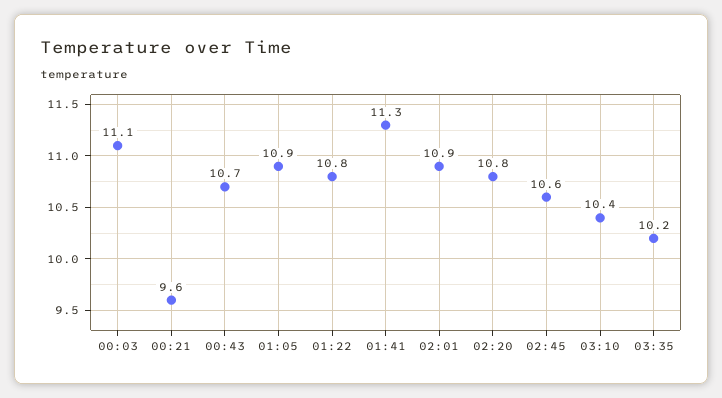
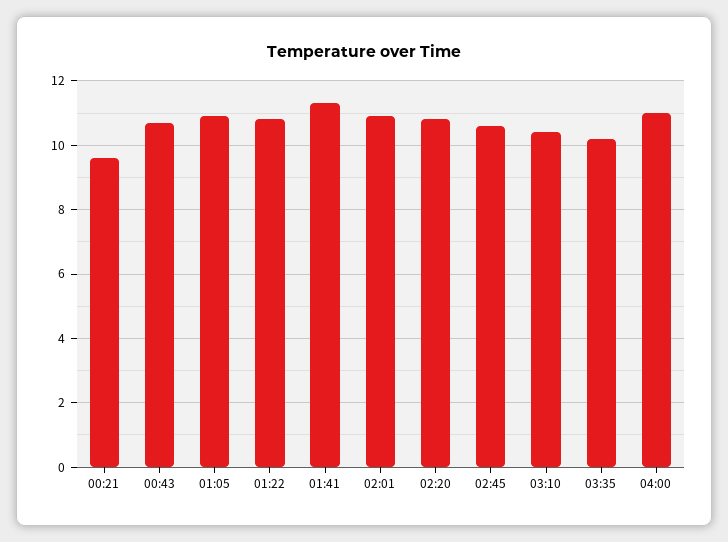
00:03: 11.1 -> none
04:00: none -> 11

